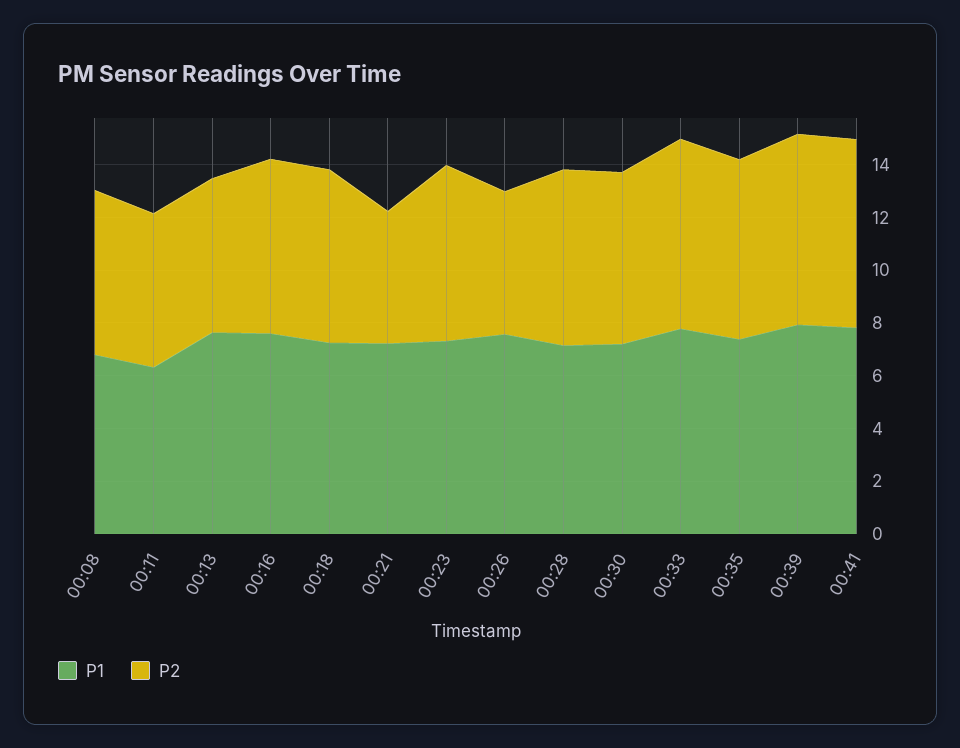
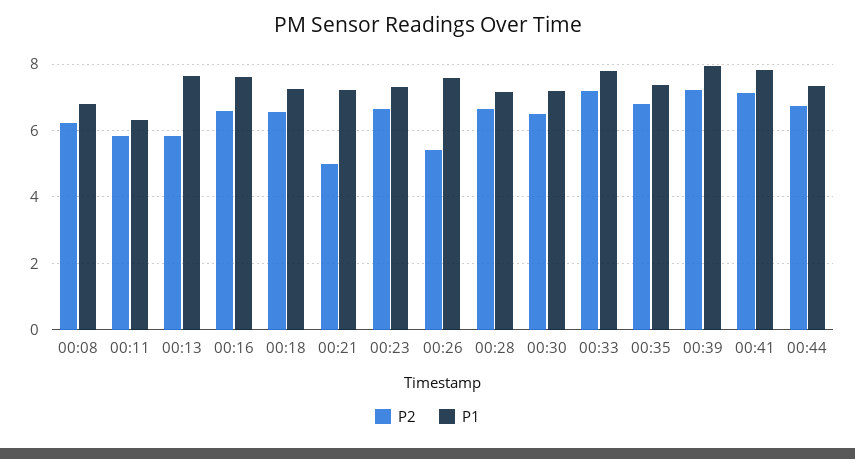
P2, 00:44: none -> 6.8
P1, 00:44: none -> 7.4

